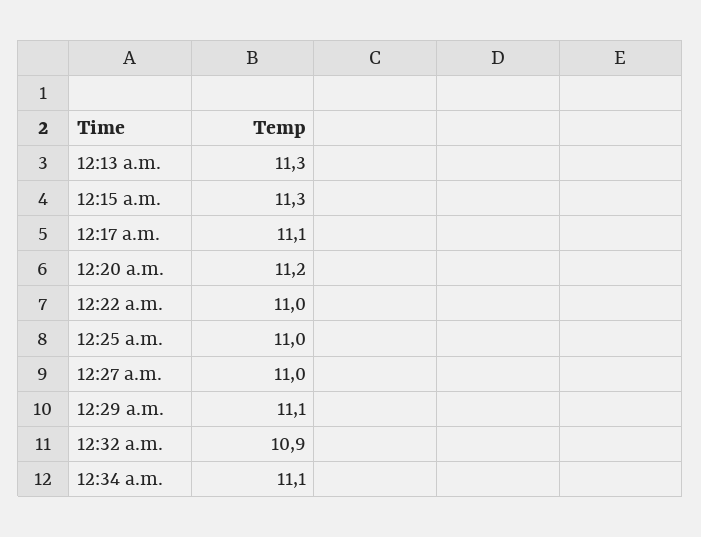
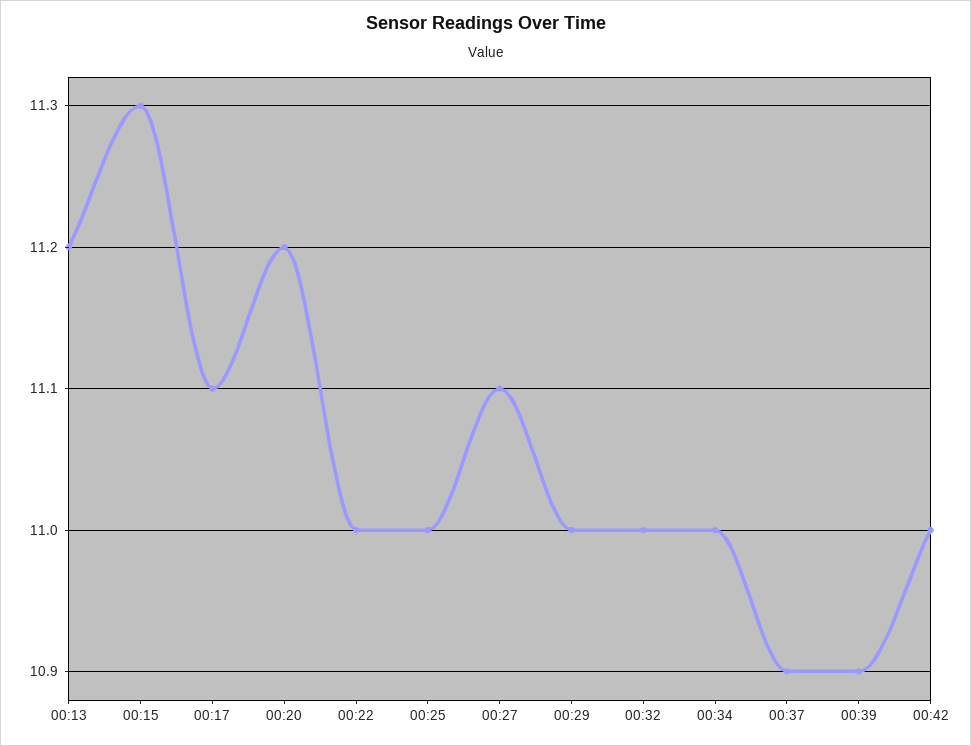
12:13 a.m.: 11.3 -> 11.2
12:27 a.m.: 11 -> 11.1
12:29 a.m.: 11.1 -> 11
12:32 a.m.: 10.9 -> 11
12:34 a.m.: 11.1 -> 11
00:37: none -> 10.9
00:39: none -> 10.9
00:42: none -> 11

